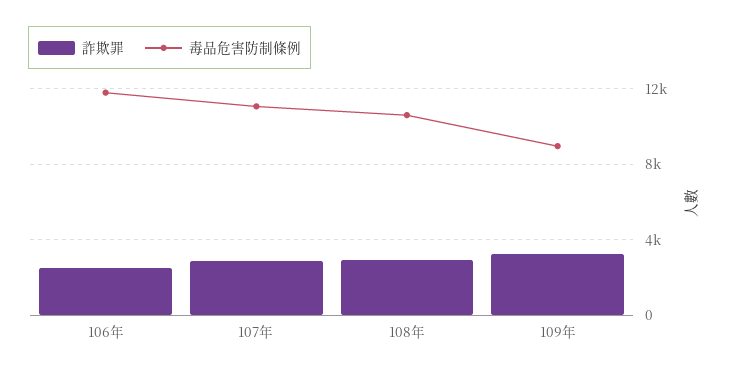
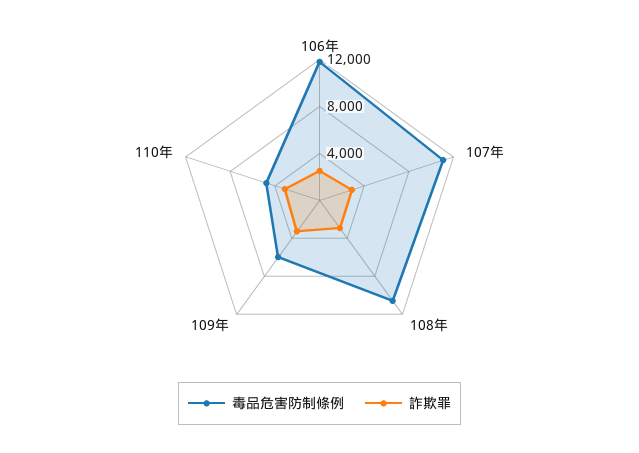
毒品危害防制條例, 109年: 9000 -> 6000
毒品危害防制條例, 110年: none -> 5000
詐欺罪, 110年: none -> 3000

